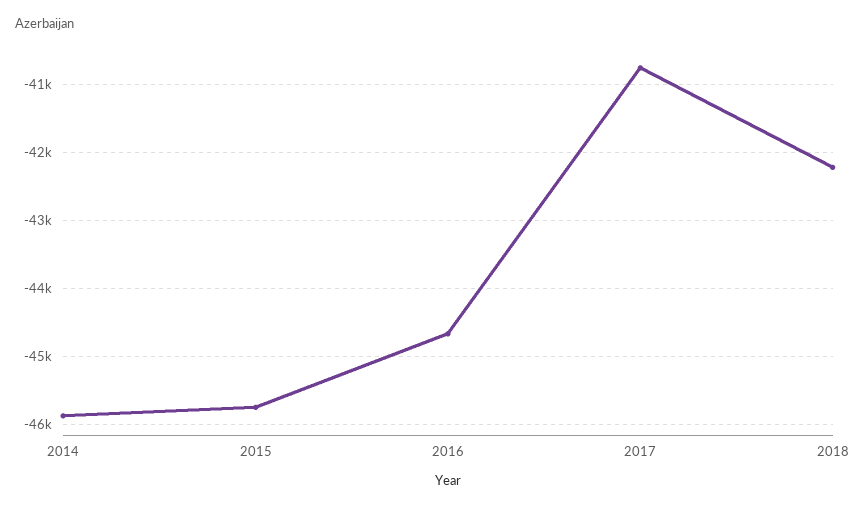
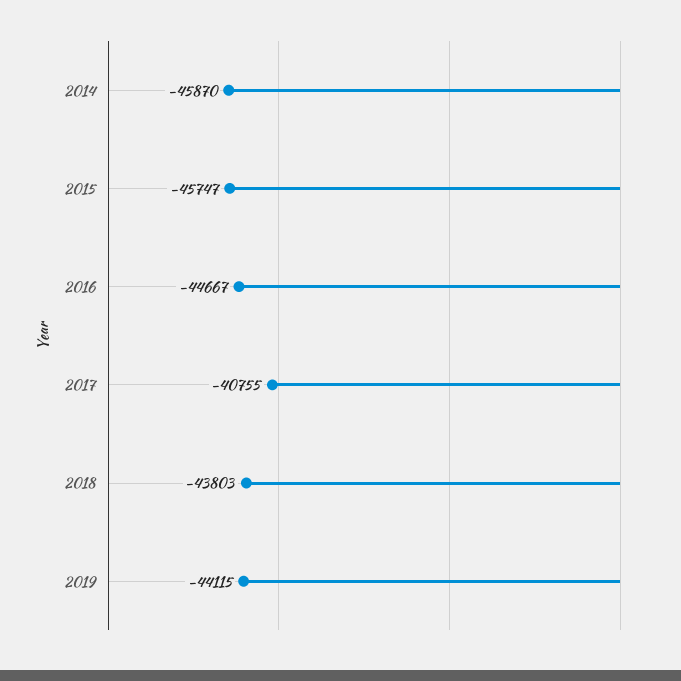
2018: -42200 -> -43803
2019: none -> -44115

